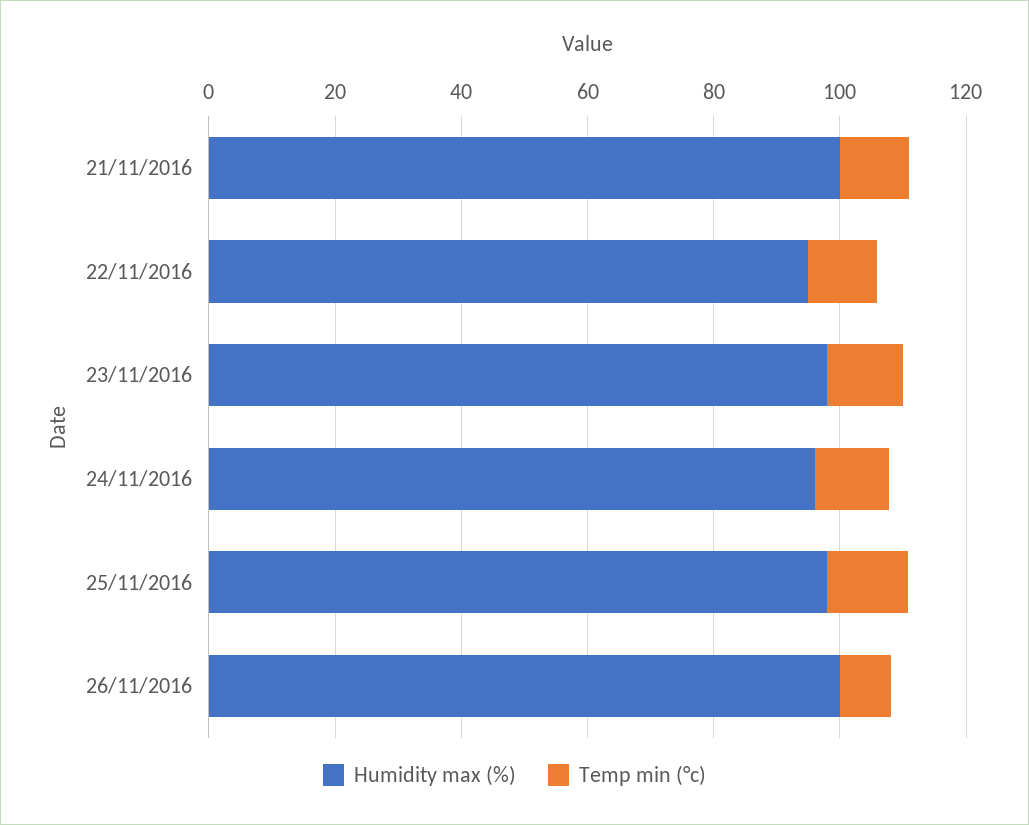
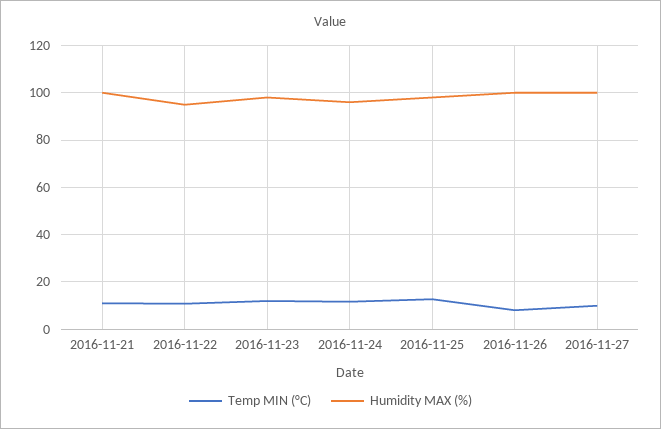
Temp min (°c), 2016-11-27: none -> 10
Humidity max (%), 2016-11-27: none -> 100

